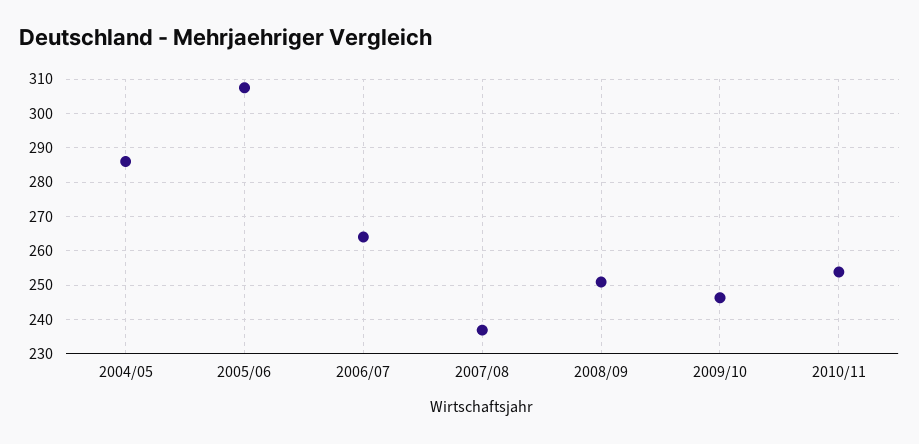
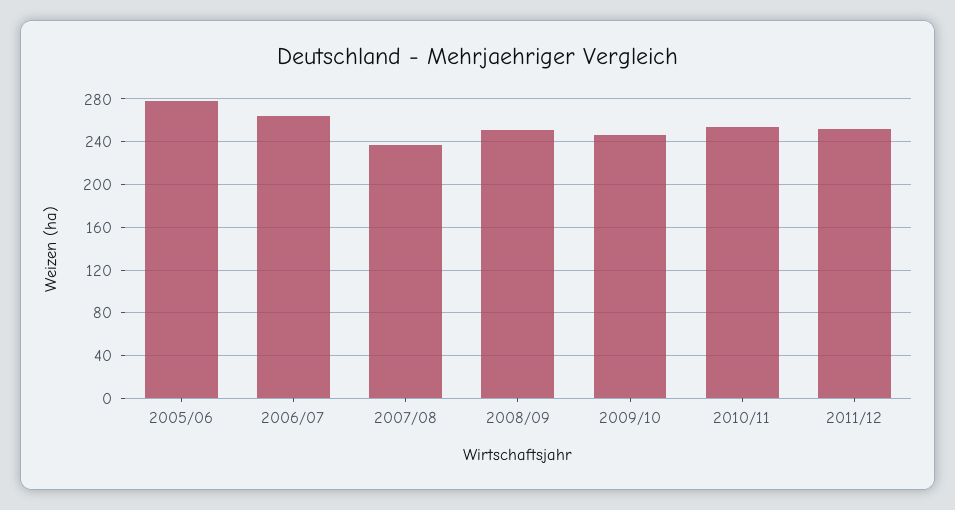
2004/05: 286 -> none
2005/06: 308 -> 280
2011/12: none -> 250

